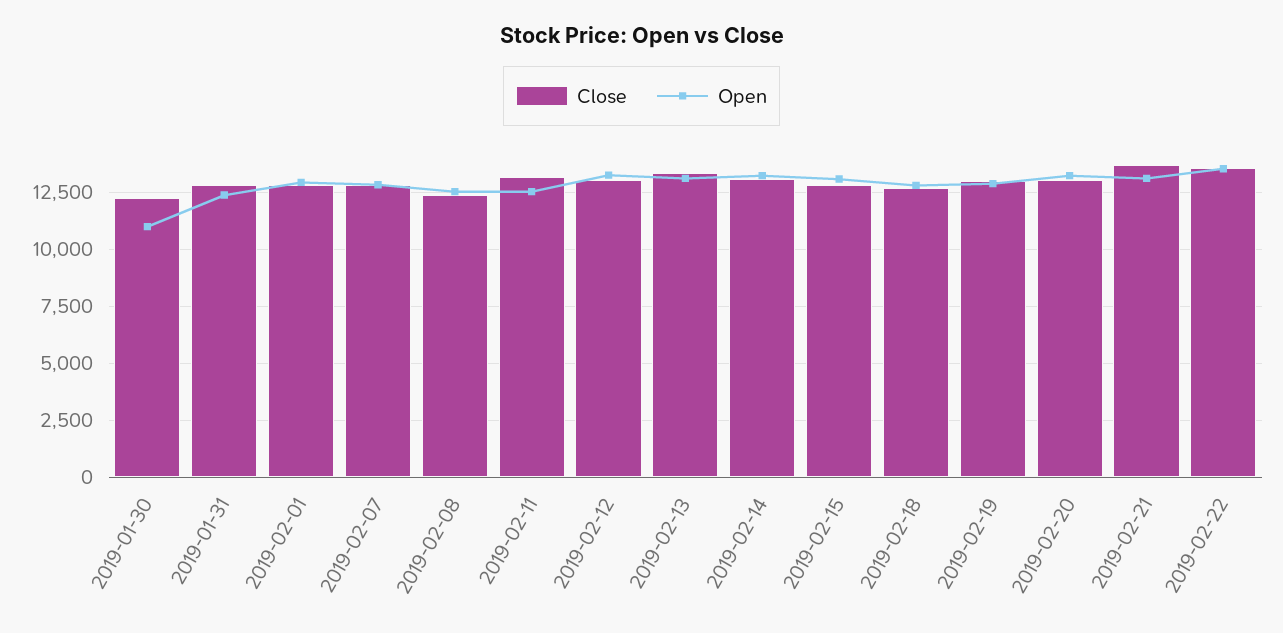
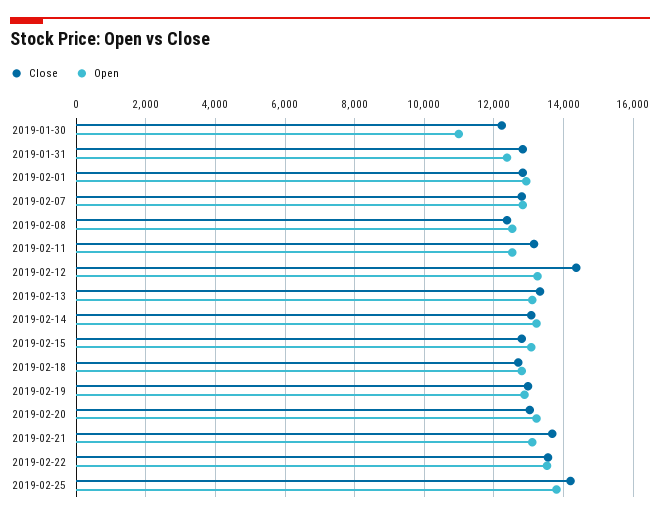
Close, 2019-02-12: 13000 -> 14400
Close, 2019-02-25: none -> 14200
Open, 2019-02-25: none -> 13800

